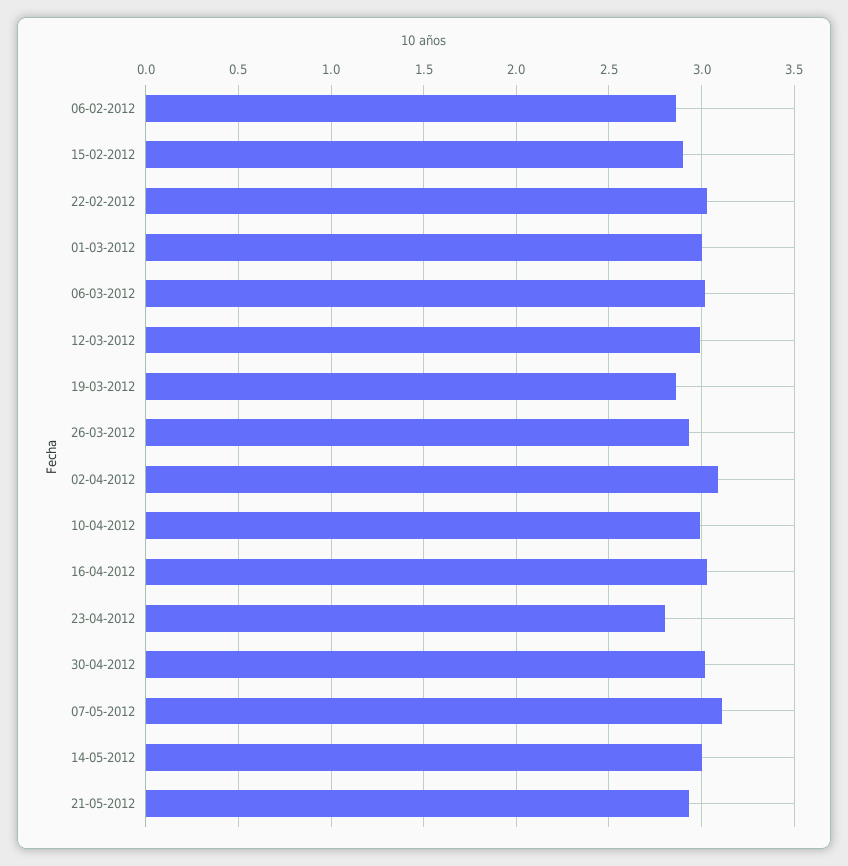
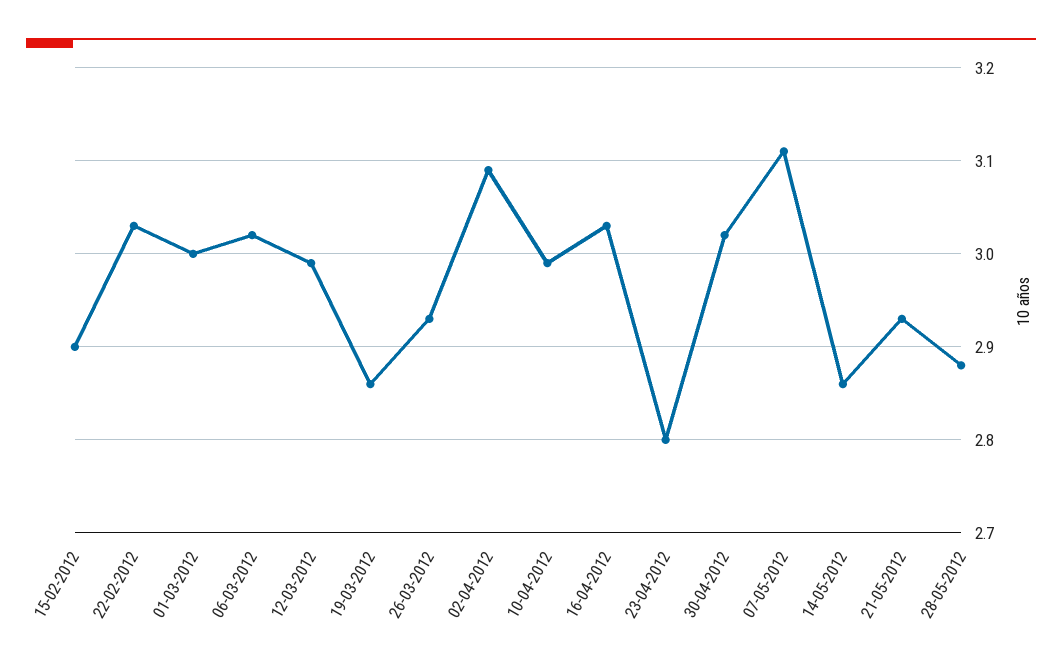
06-02-2012: 2.85 -> none
14-05-2012: 3 -> 2.86
28-05-2012: none -> 2.88

